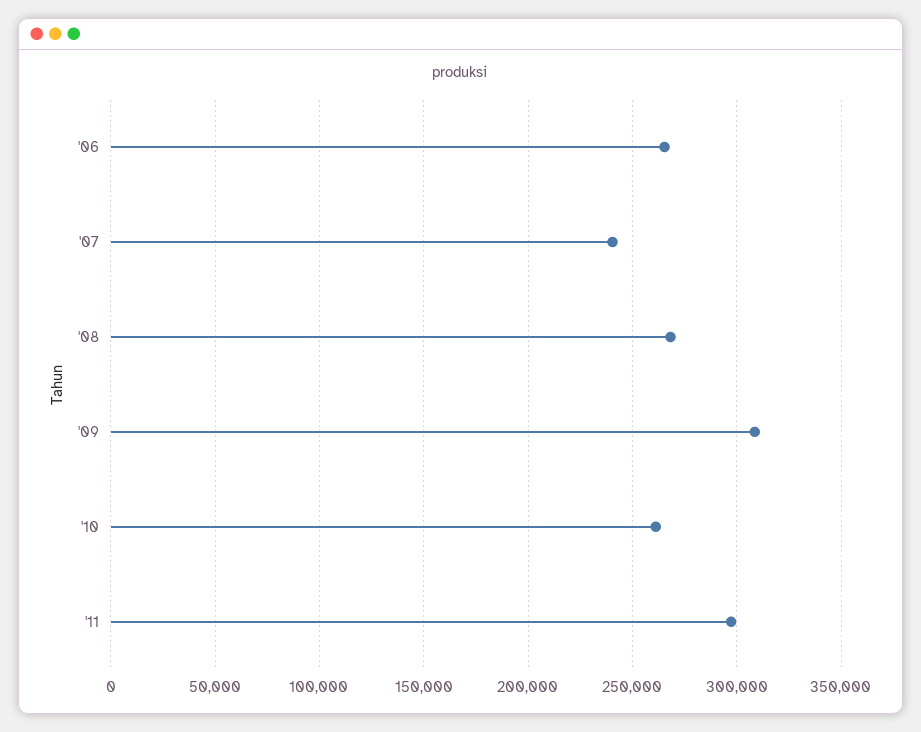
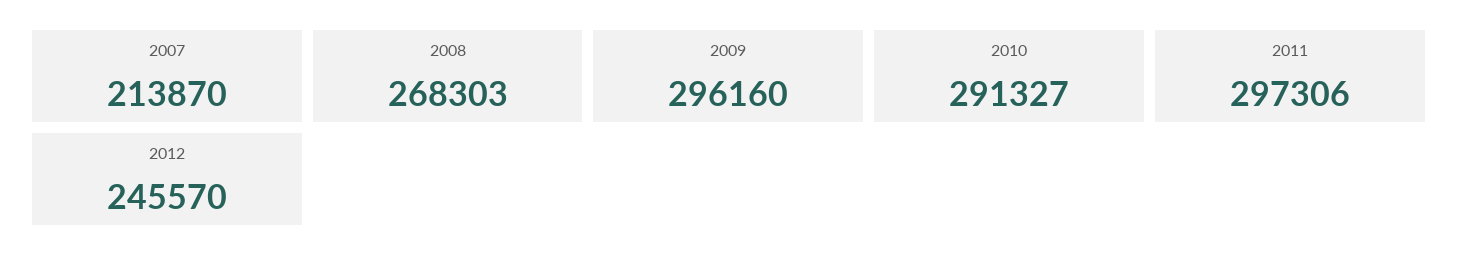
'06: 265000 -> none
'07: 240000 -> 213870
'09: 310000 -> 296160
'10: 260000 -> 291327
2012: none -> 245570

